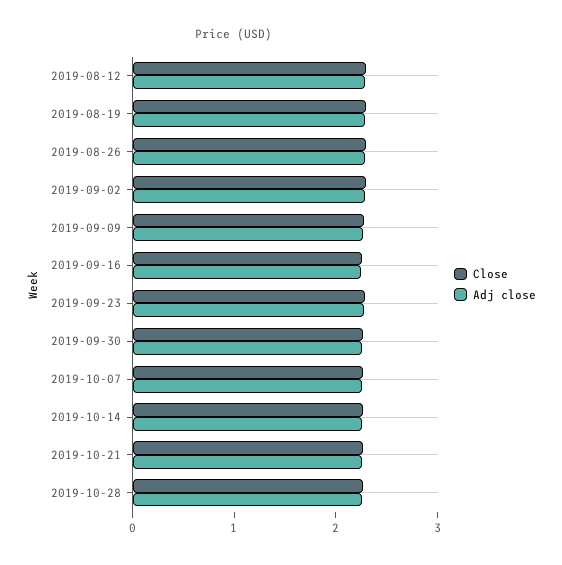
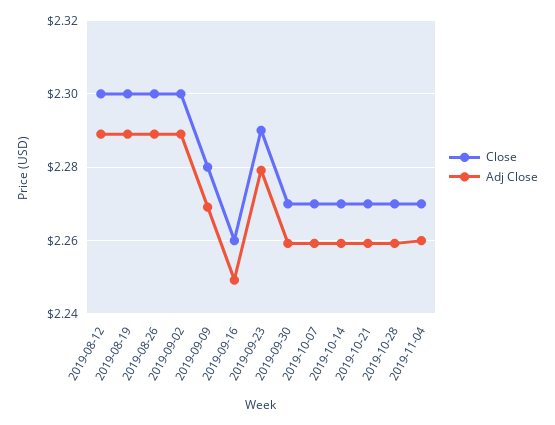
Close, 2019-11-04: none -> 2.27
Adj close, 2019-11-04: none -> 2.26

